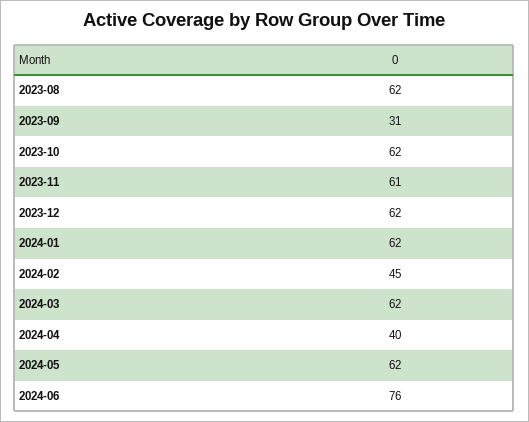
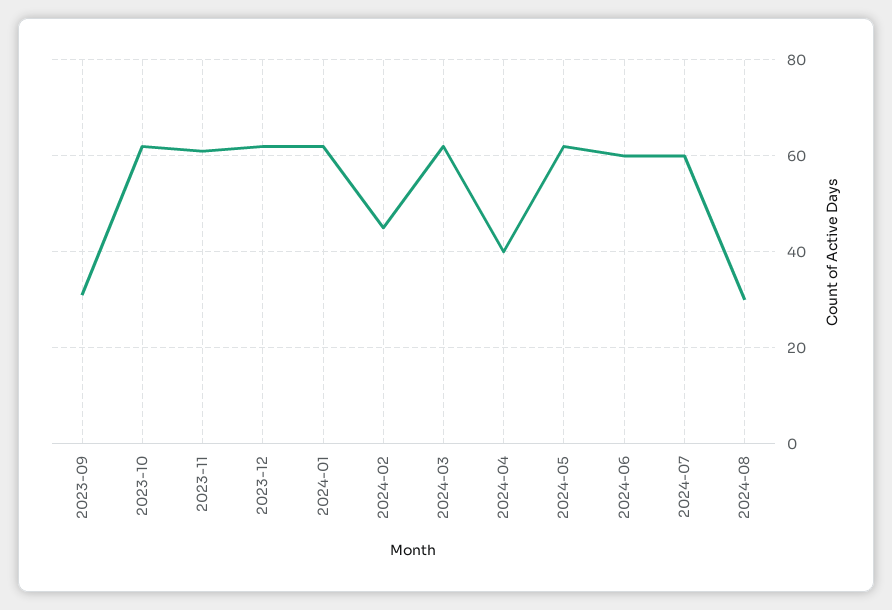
2023-08: 62 -> none
2024-06: 76 -> 60
2024-07: none -> 60
2024-08: none -> 30

